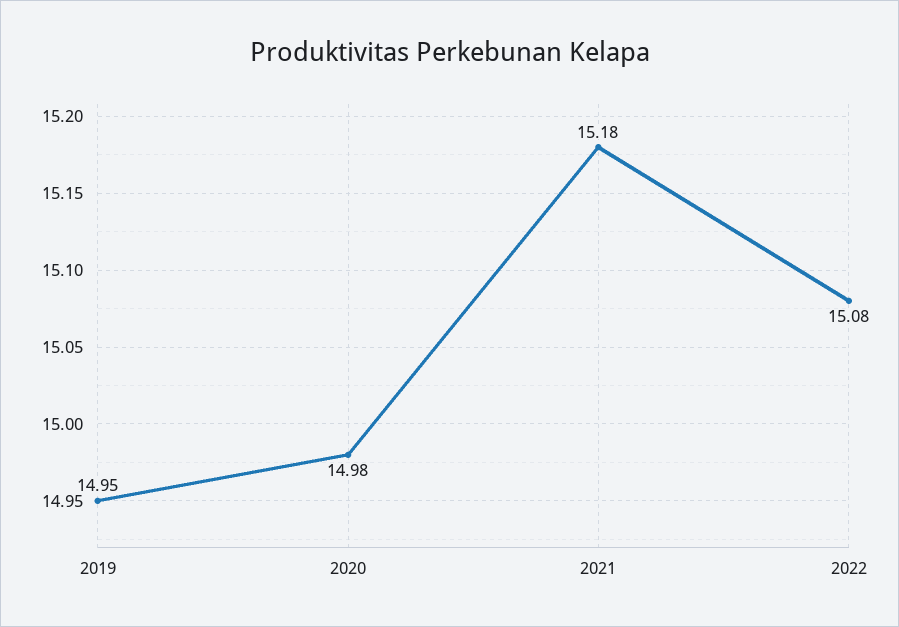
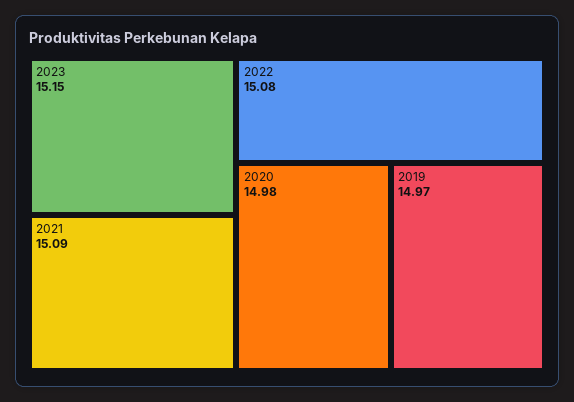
2019: 14.95 -> 14.97
2021: 15.18 -> 15.09
2023: none -> 15.15

